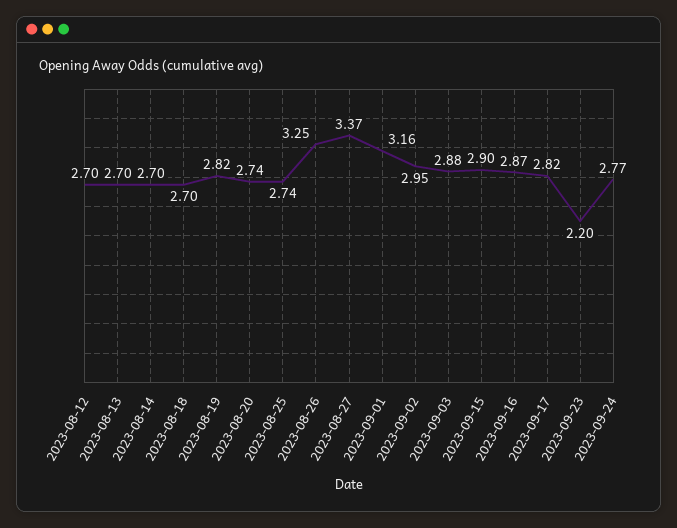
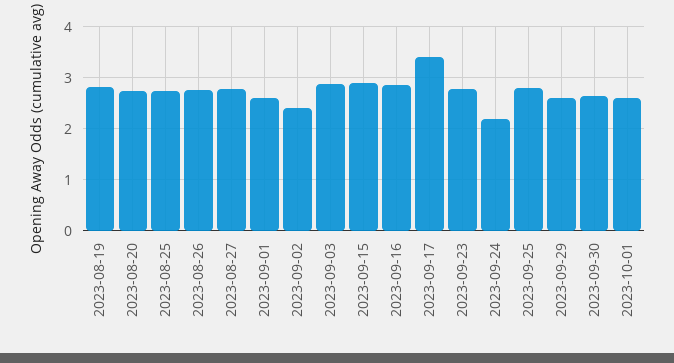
2023-08-12: 2.7 -> none
2023-08-13: 2.7 -> none
2023-08-14: 2.7 -> none
2023-08-18: 2.7 -> none
2023-08-26: 3.25 -> 2.8
2023-08-27: 3.37 -> 2.8
2023-09-01: 3.16 -> 2.6
2023-09-02: 2.95 -> 2.4
2023-09-17: 2.82 -> 3.4
2023-09-23: 2.2 -> 2.8
2023-09-24: 2.77 -> 2.2
2023-09-25: none -> 2.8
2023-09-29: none -> 2.6
2023-09-30: none -> 2.6
2023-10-01: none -> 2.6

